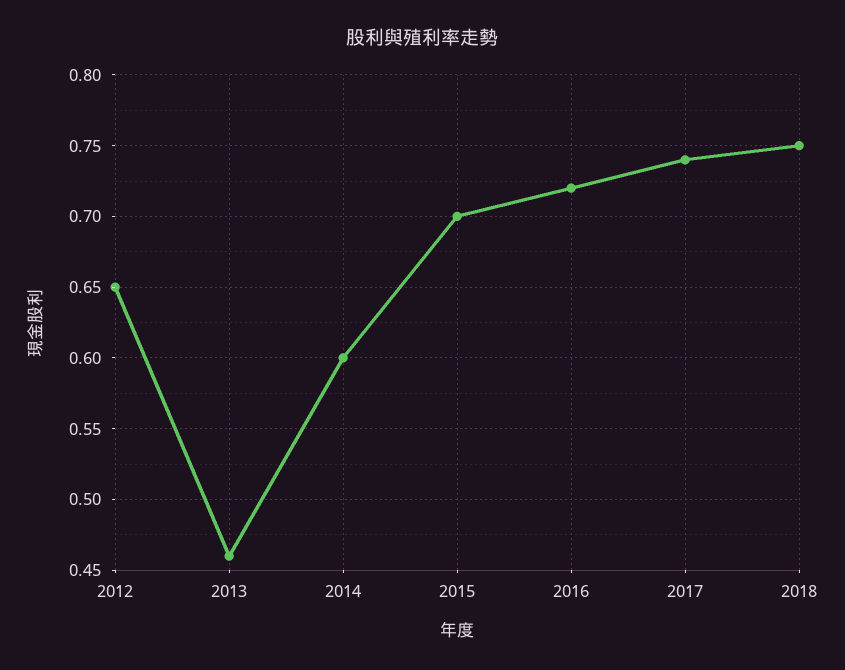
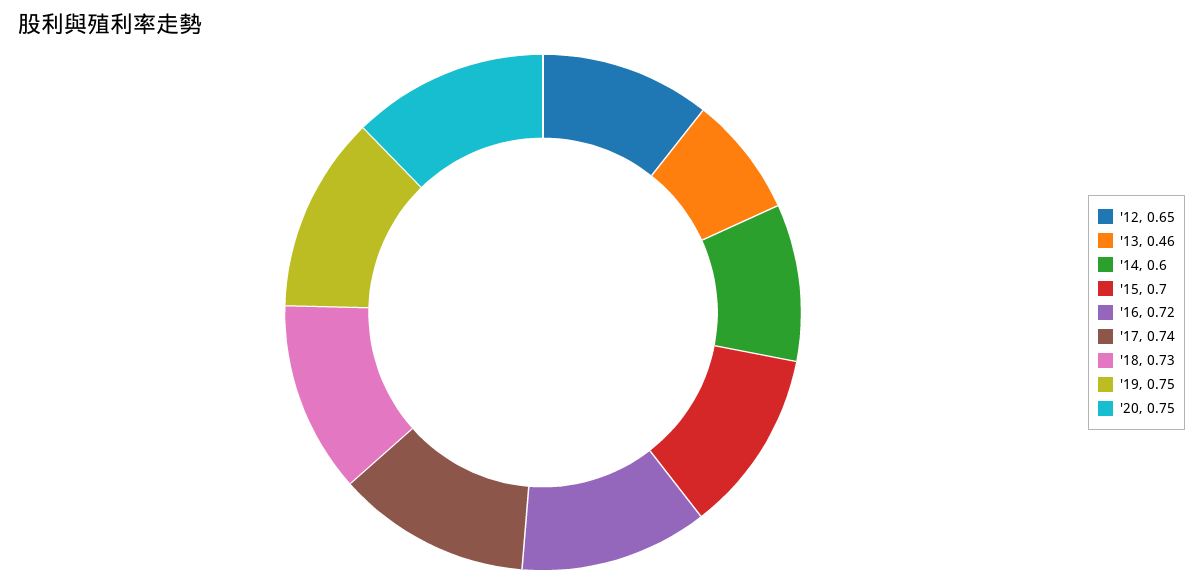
2018: 0.75 -> 0.73
'19: none -> 0.75
'20: none -> 0.75

